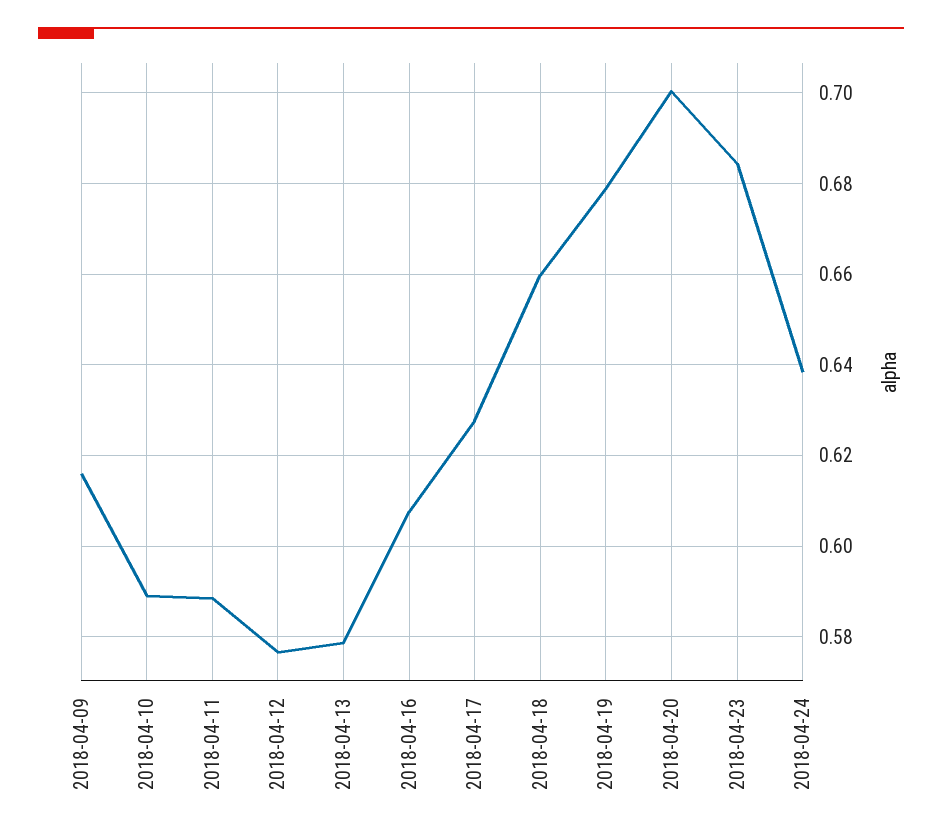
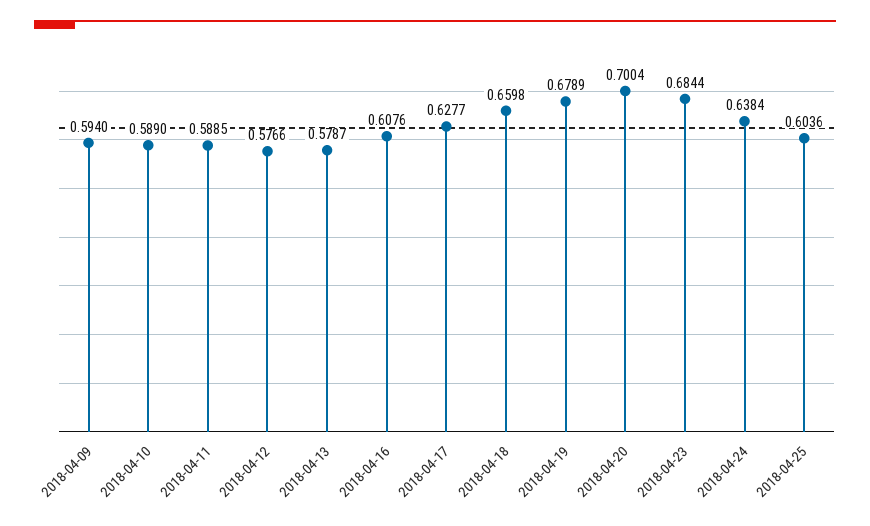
2018-04-09: 0.616 -> 0.594
2018-04-25: none -> 0.6036

